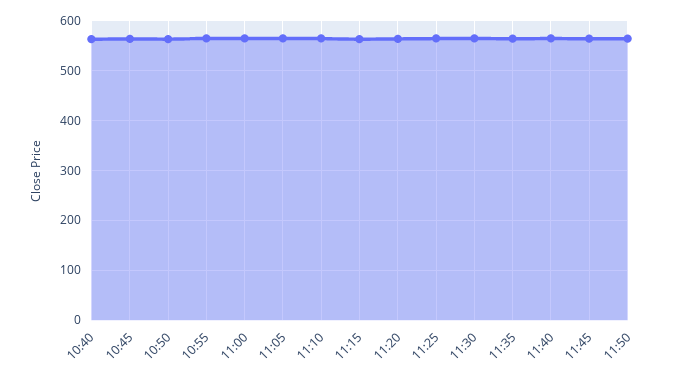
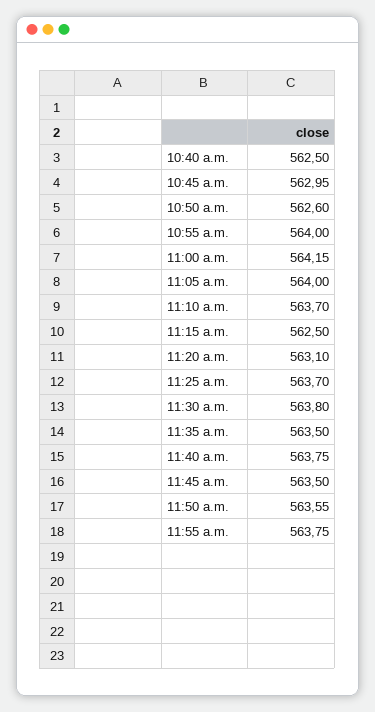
11:55 a.m.: none -> 563.75

